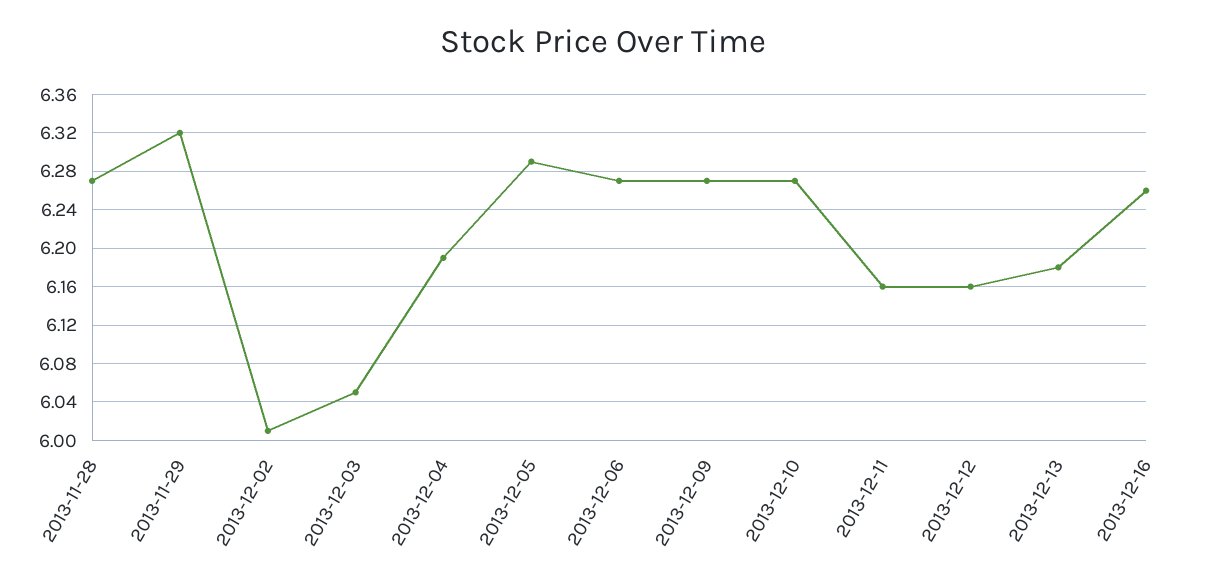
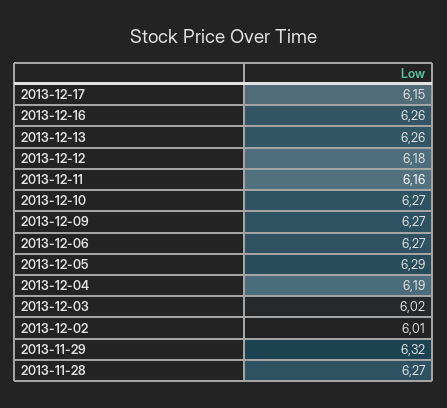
2013-12-03: 6.05 -> 6.02
2013-12-12: 6.16 -> 6.18
2013-12-13: 6.18 -> 6.26
2013-12-17: none -> 6.15

